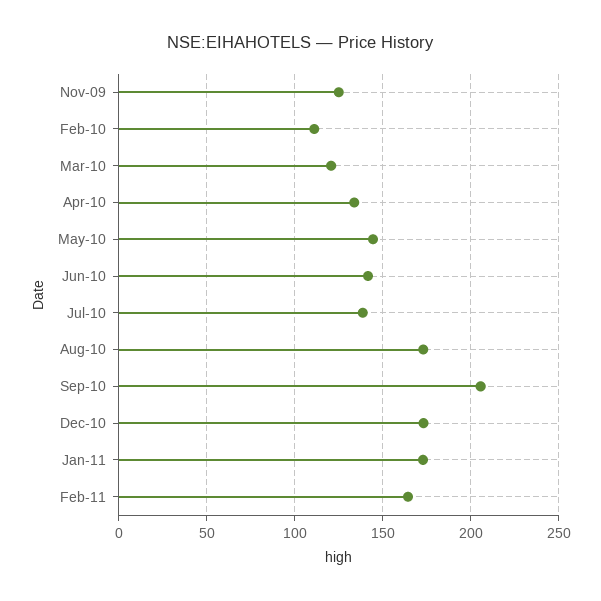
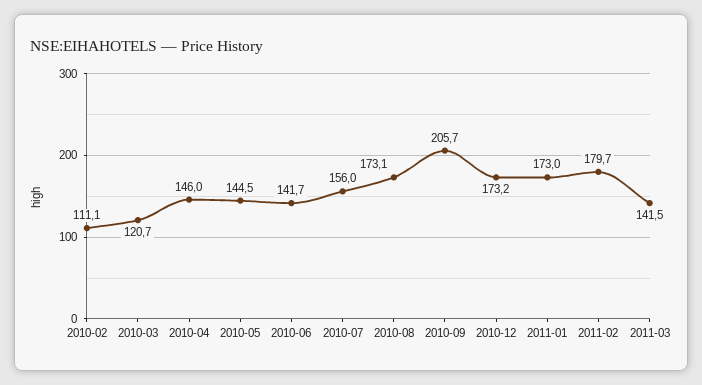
Nov-09: 125 -> none
Apr-10: 135 -> 146
Jul-10: 140 -> 156
Feb-11: 165 -> 179.7
2011-03: none -> 141.5

